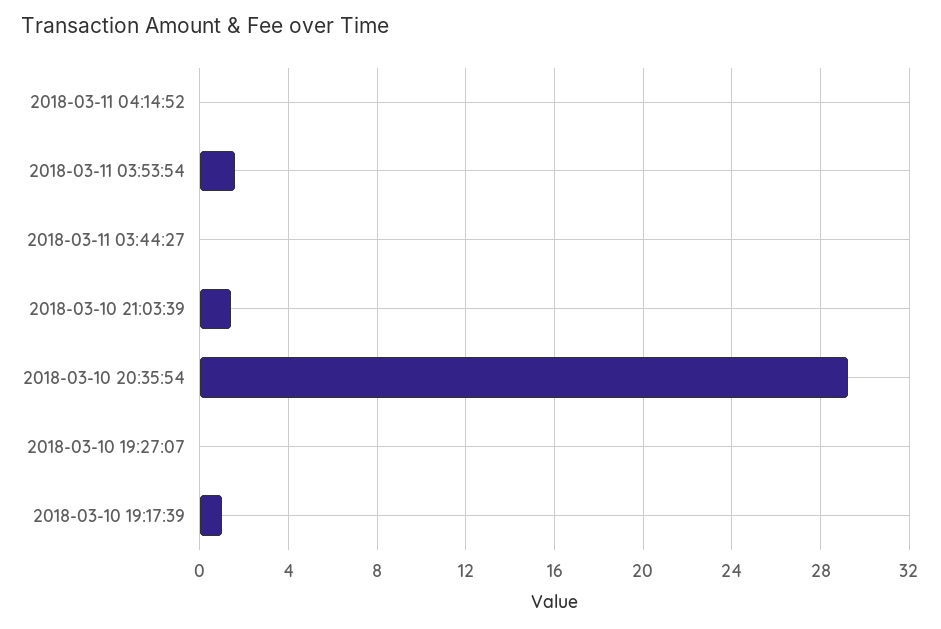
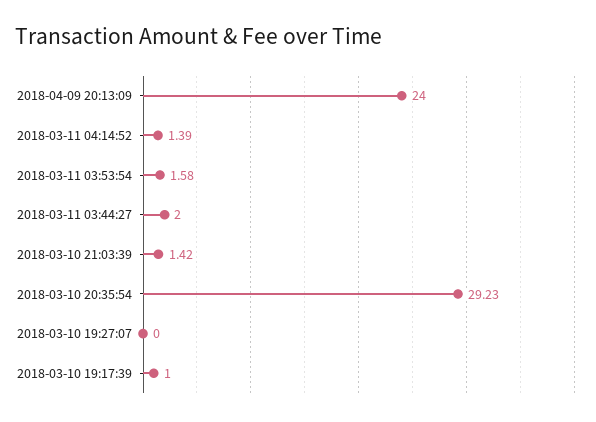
2018-03-11 04:14:52: 0 -> 1.39
2018-03-11 03:44:27: 0 -> 2
2018-04-09 20:13:09: none -> 24

